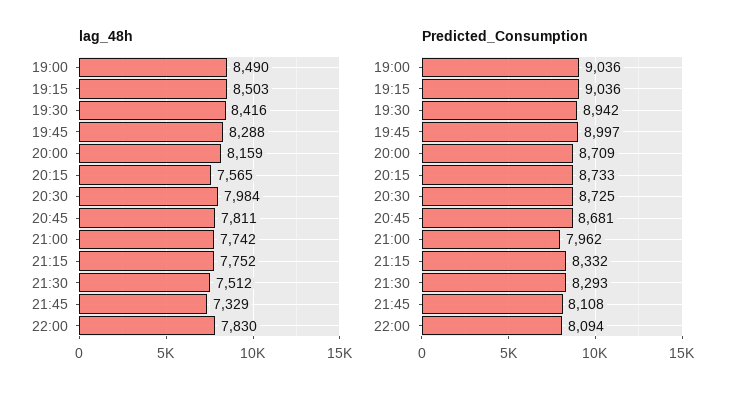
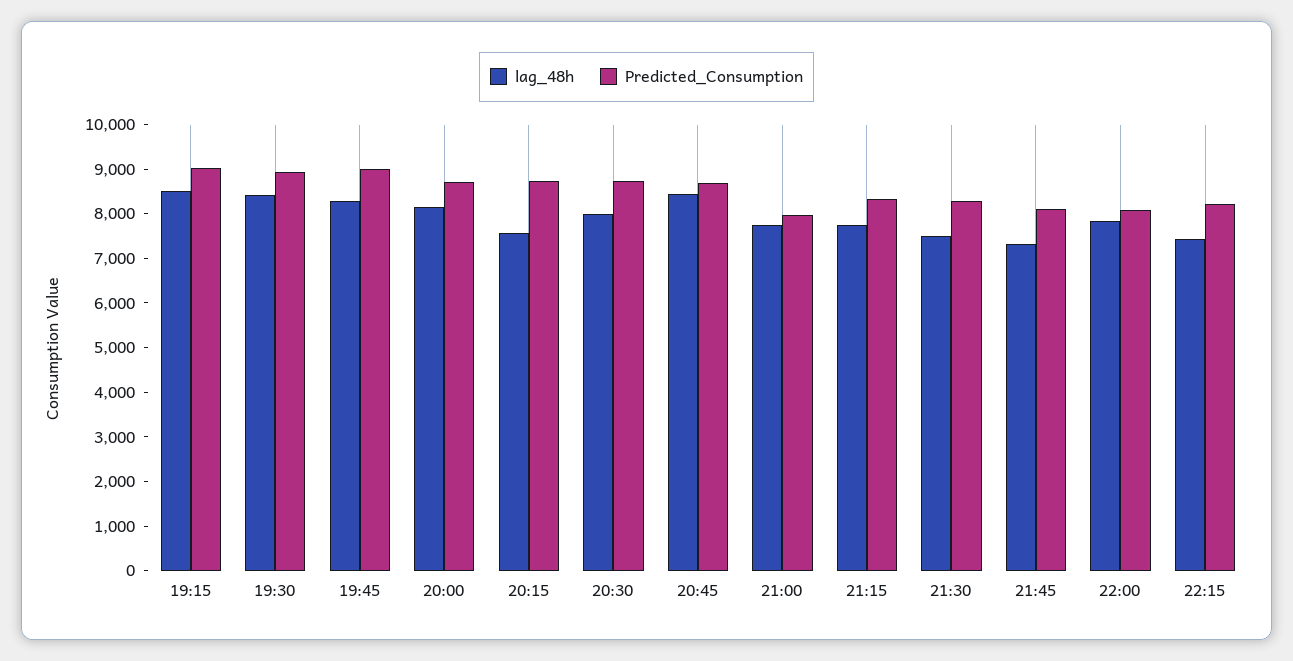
lag_48h, 19:00: 8490 -> none
lag_48h, 20:45: 7811 -> 8400
Predicted_Consumption, 19:00: 9036 -> none
lag_48h, 22:15: none -> 7400
Predicted_Consumption, 22:15: none -> 8200

